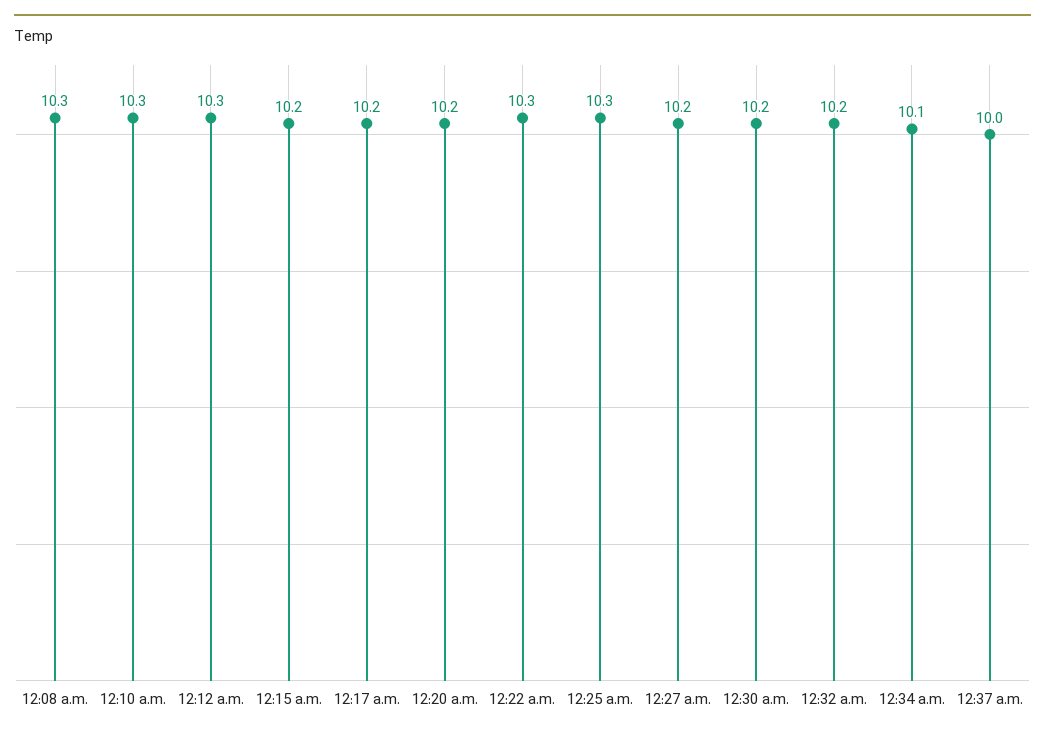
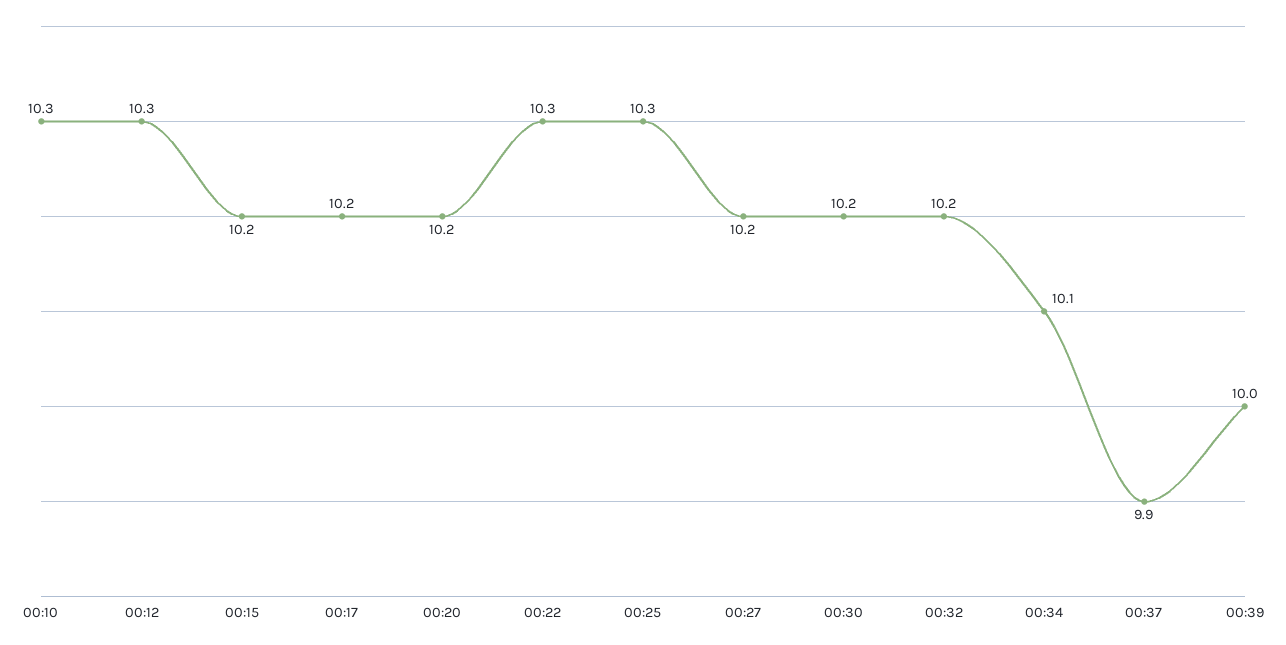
12:08 a.m.: 10.3 -> none
12:37 a.m.: 10 -> 9.9
00:39: none -> 10

